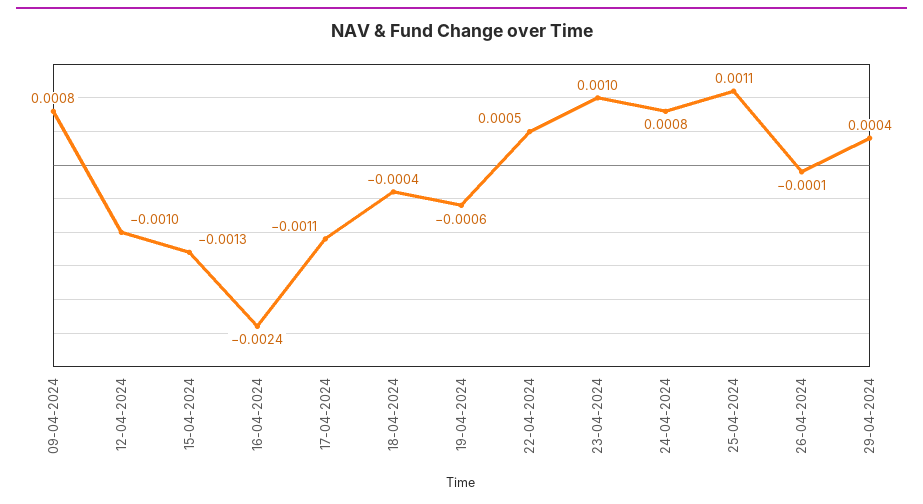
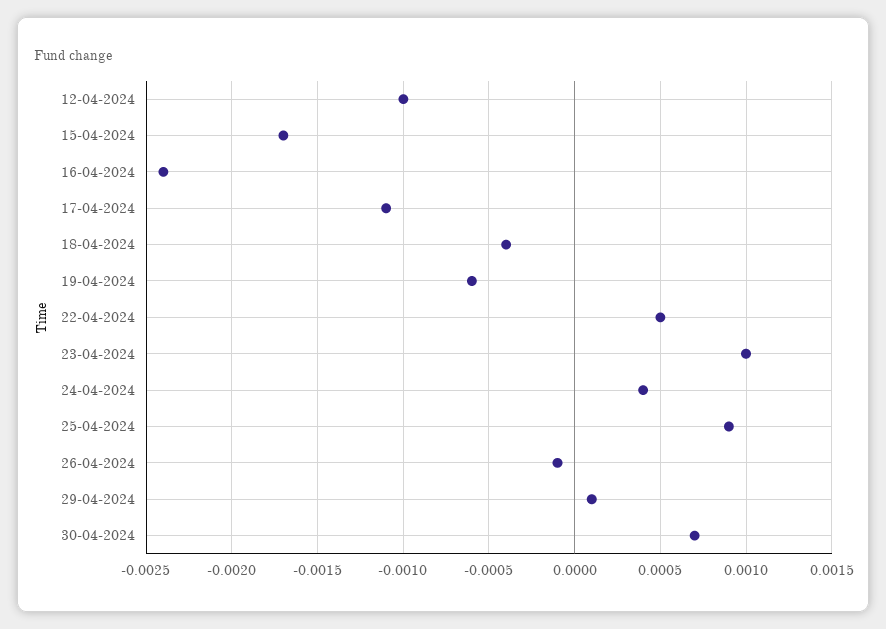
09-04-2024: 0.0008 -> none
15-04-2024: -0.0013 -> -0.0017
24-04-2024: 0.0008 -> 0.0004
25-04-2024: 0.0011 -> 0.0009
29-04-2024: 0.0004 -> 0.0001
30-04-2024: none -> 0.0007

